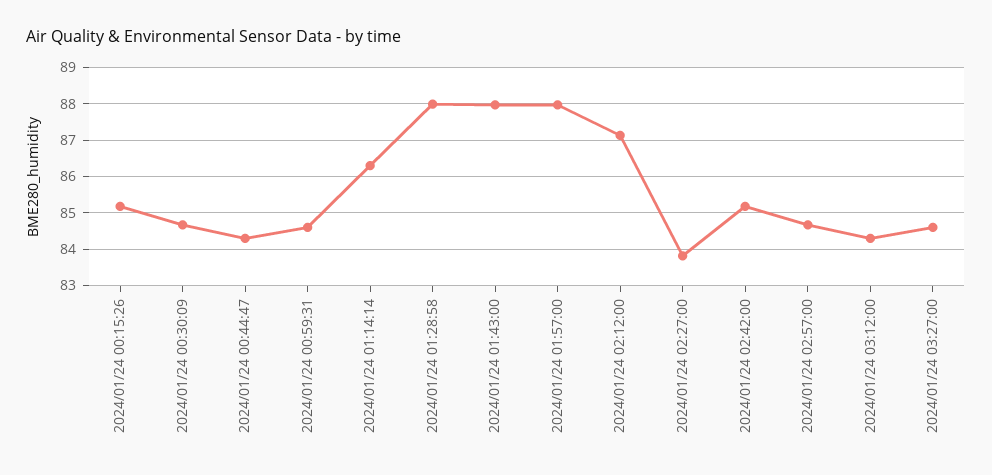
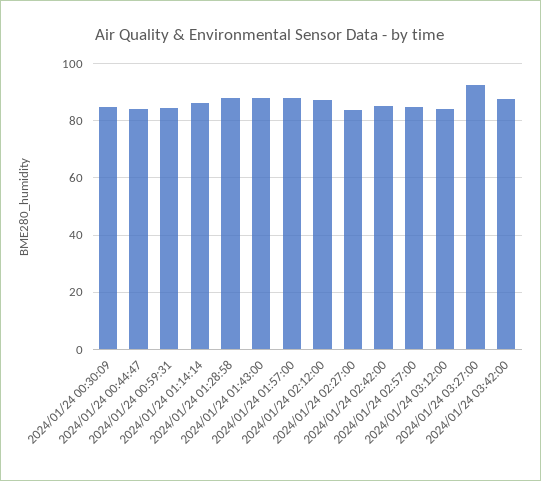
2024/01/24 00:15:26: 85.2 -> none
2024/01/24 03:27:00: 84.6 -> 92.5
2024/01/24 03:42:00: none -> 87.5

